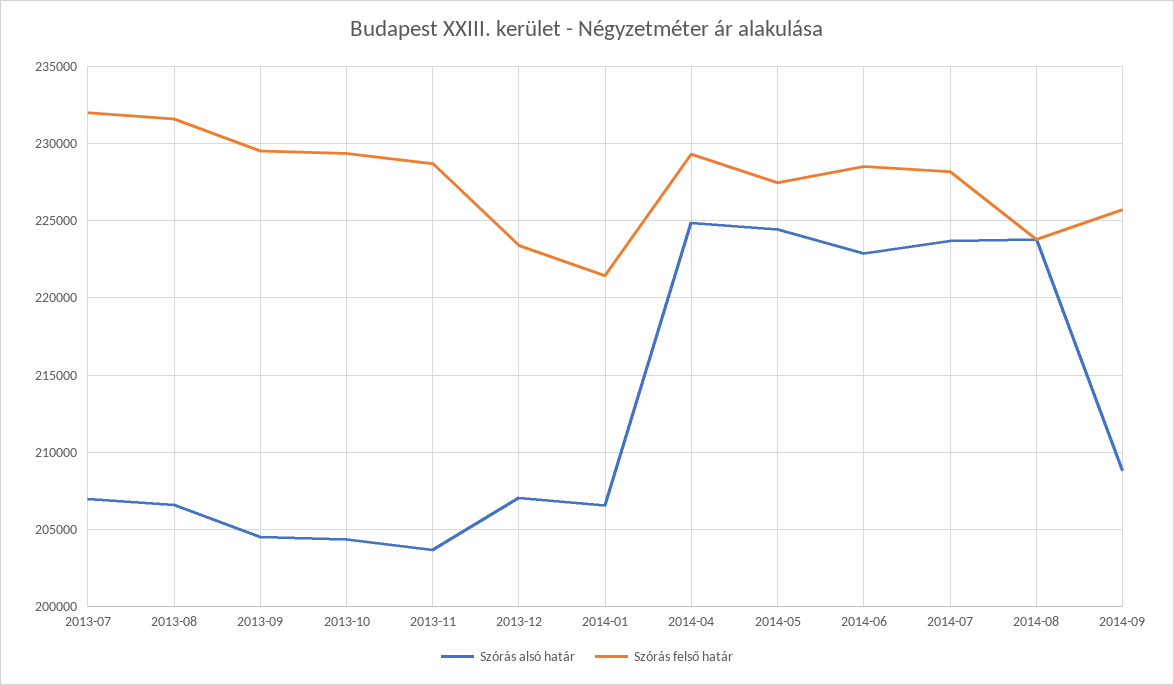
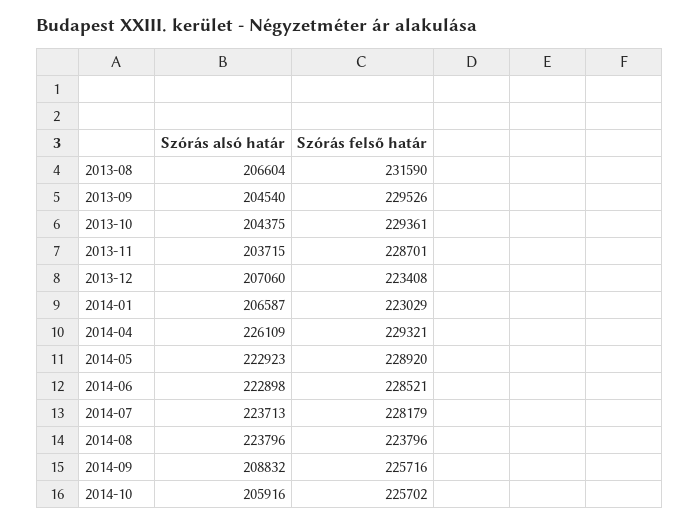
Szórás alsó határ, 2013-07: 207000 -> none
Szórás felső határ, 2013-07: 232000 -> none
Szórás felső határ, 2014-01: 221500 -> 223029
Szórás alsó határ, 2014-04: 225000 -> 226109
Szórás alsó határ, 2014-05: 224500 -> 222923
Szórás felső határ, 2014-05: 227500 -> 228920
Szórás alsó határ, 2014-10: none -> 205916
Szórás felső határ, 2014-10: none -> 225702

